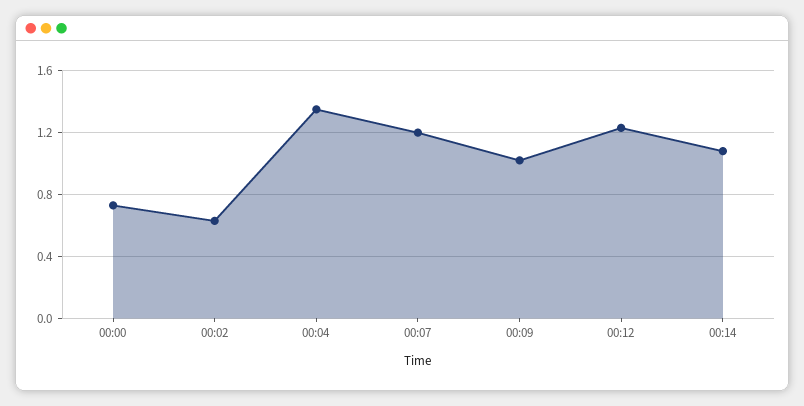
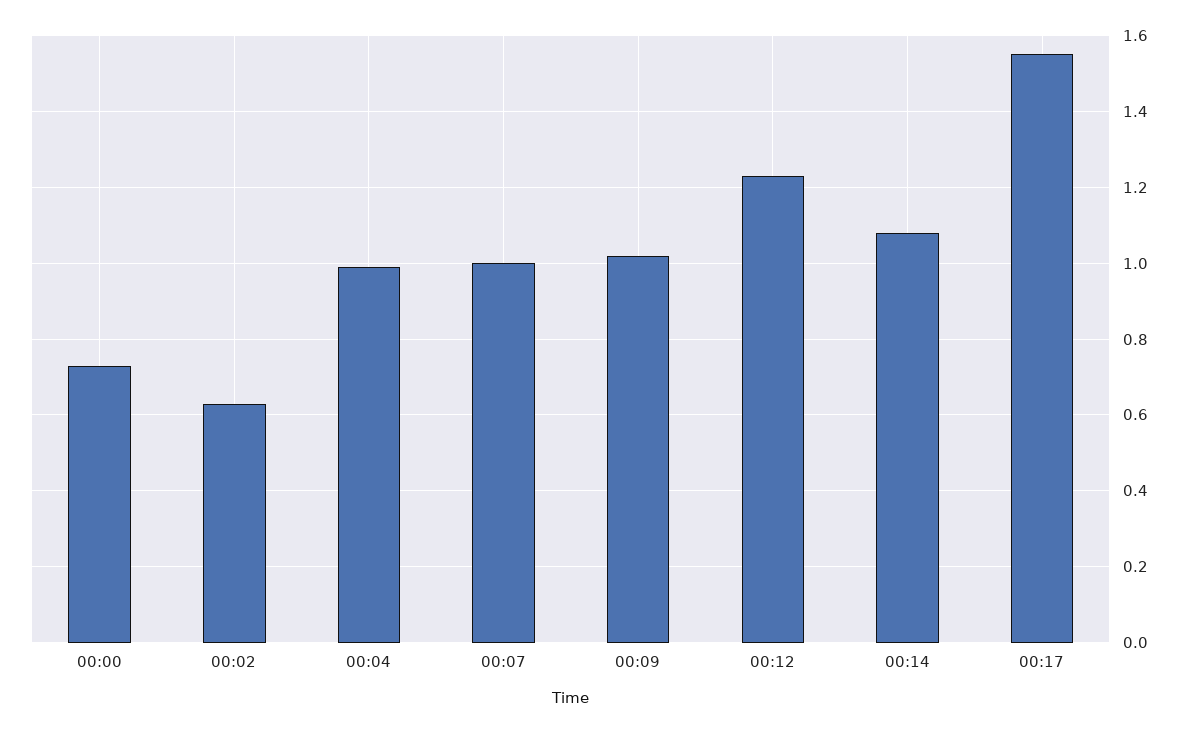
00:04: 1.35 -> 1
00:07: 1.2 -> 1
00:17: none -> 1.55

